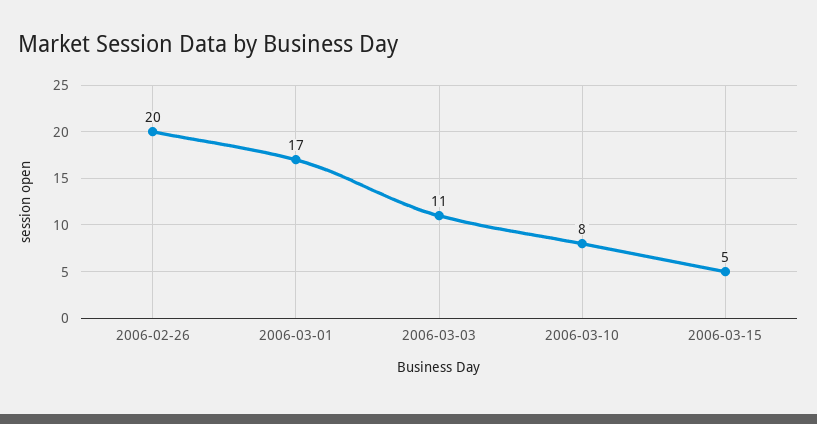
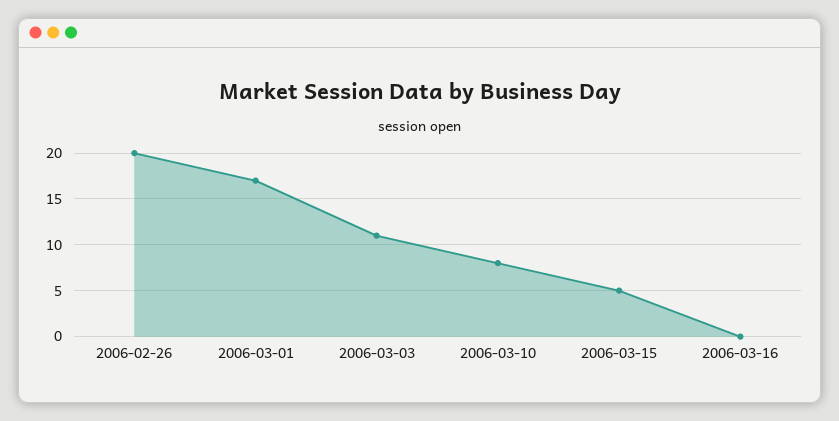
2006-03-16: none -> 0

